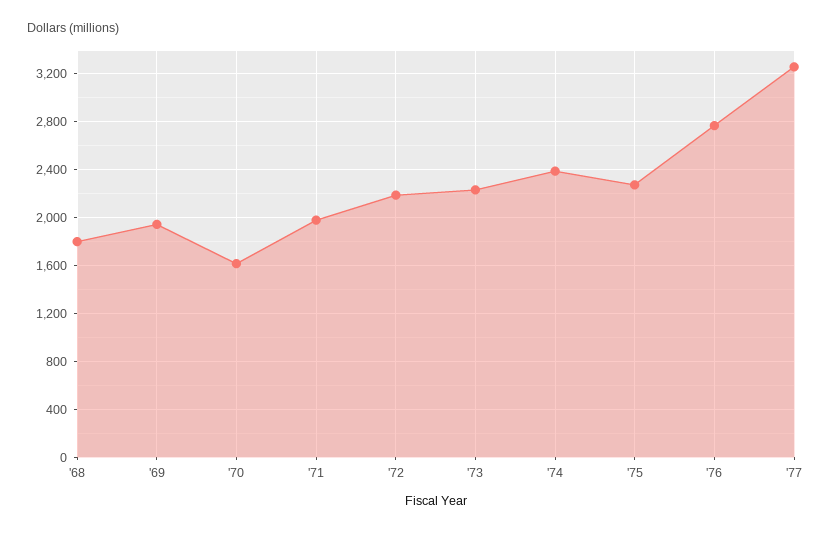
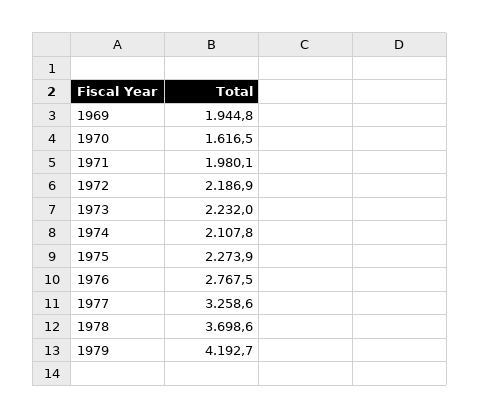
'68: 1800 -> none
'74: 2400 -> 2107.8
1978: none -> 3698.6
1979: none -> 4192.7

